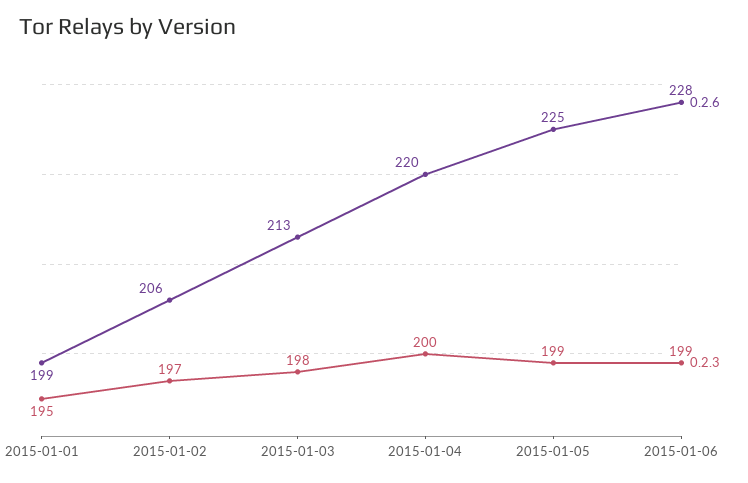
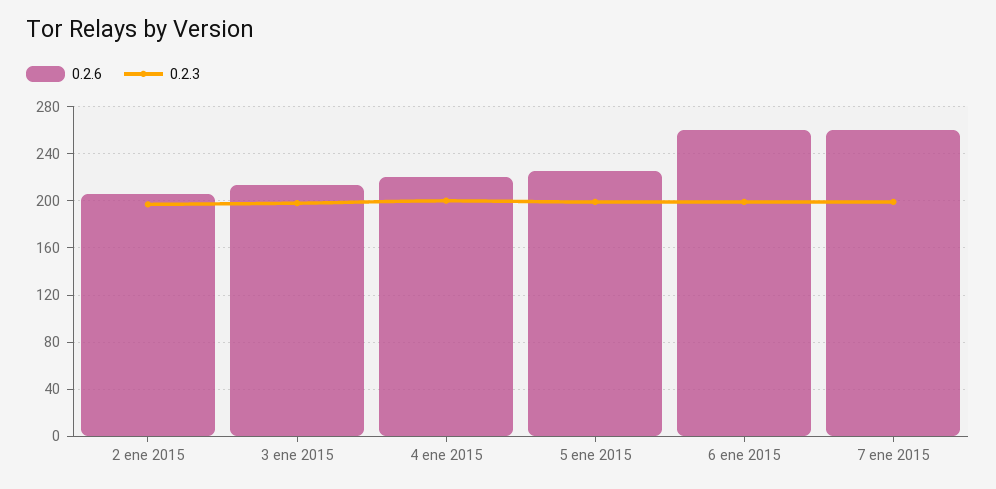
0.2.6, 2015-01-01: 199 -> none
0.2.3, 2015-01-01: 195 -> none
0.2.6, 2015-01-06: 228 -> 260
0.2.6, 7 ene 2015: none -> 260
0.2.3, 7 ene 2015: none -> 200

